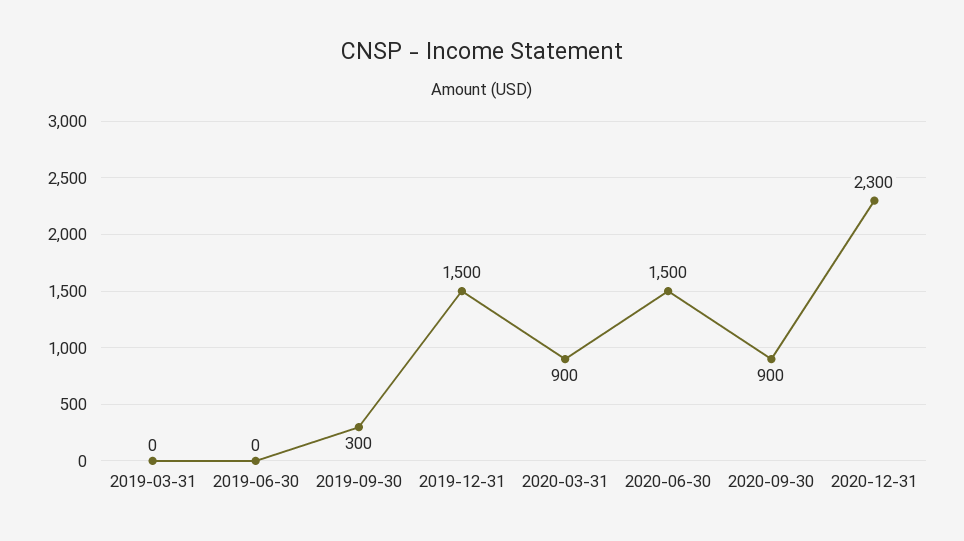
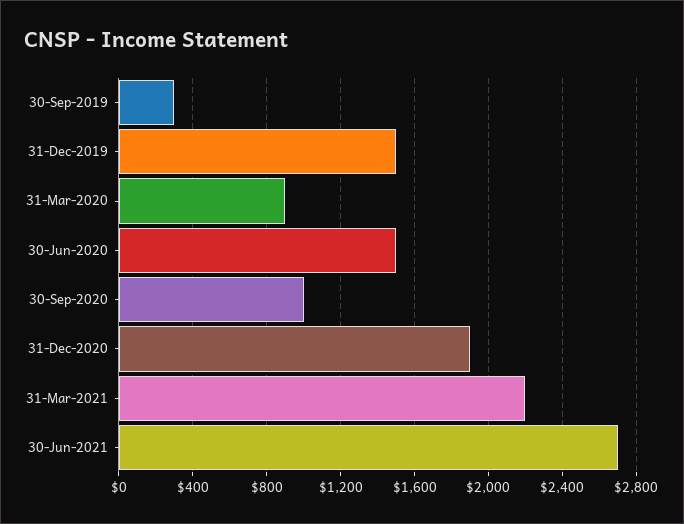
2019-03-31: 0 -> none
2019-06-30: 0 -> none
2020-09-30: 900 -> 1000
2020-12-31: 2300 -> 1900
31-Mar-2021: none -> 2200
30-Jun-2021: none -> 2700

